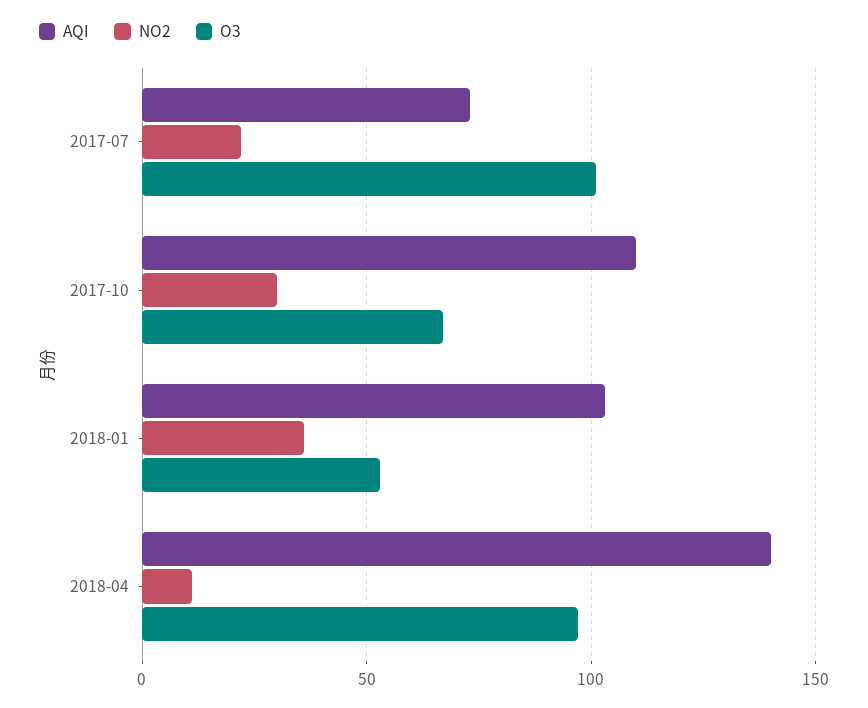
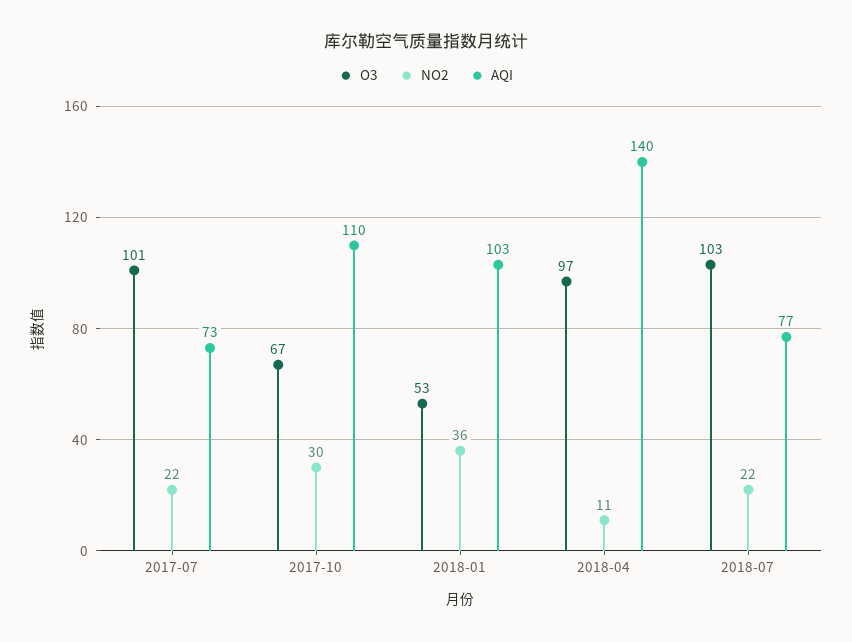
O3, 2018-07: none -> 103
NO2, 2018-07: none -> 22
AQI, 2018-07: none -> 77

